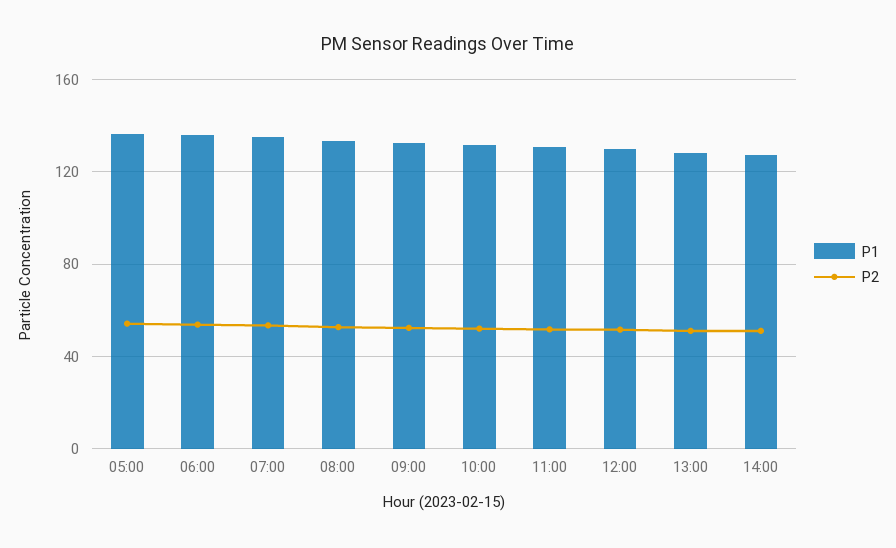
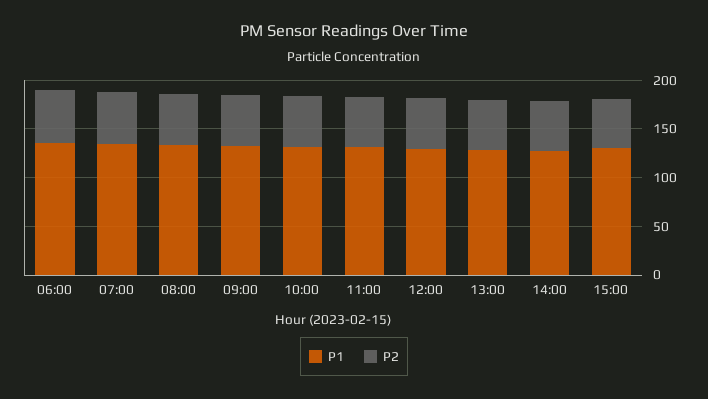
P1, 05:00: 135 -> none
P2, 05:00: 55 -> none
P1, 15:00: none -> 130
P2, 15:00: none -> 50

